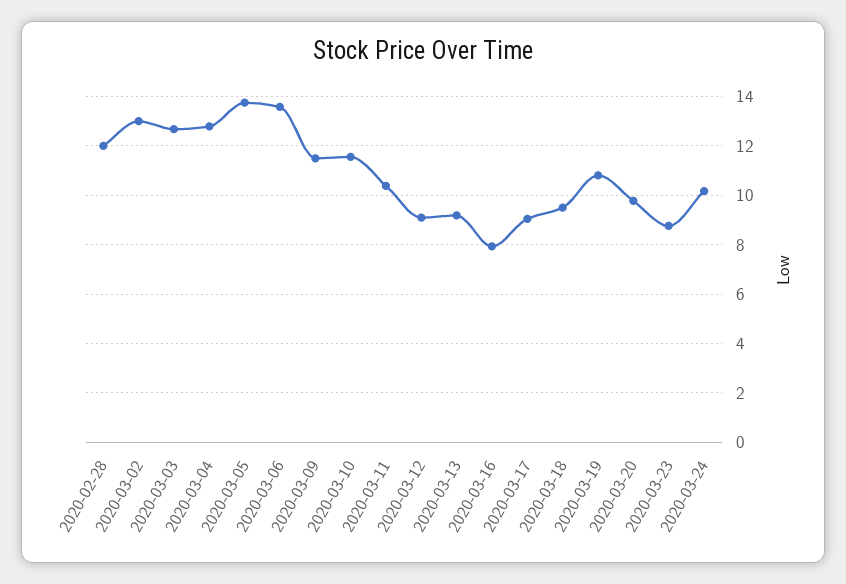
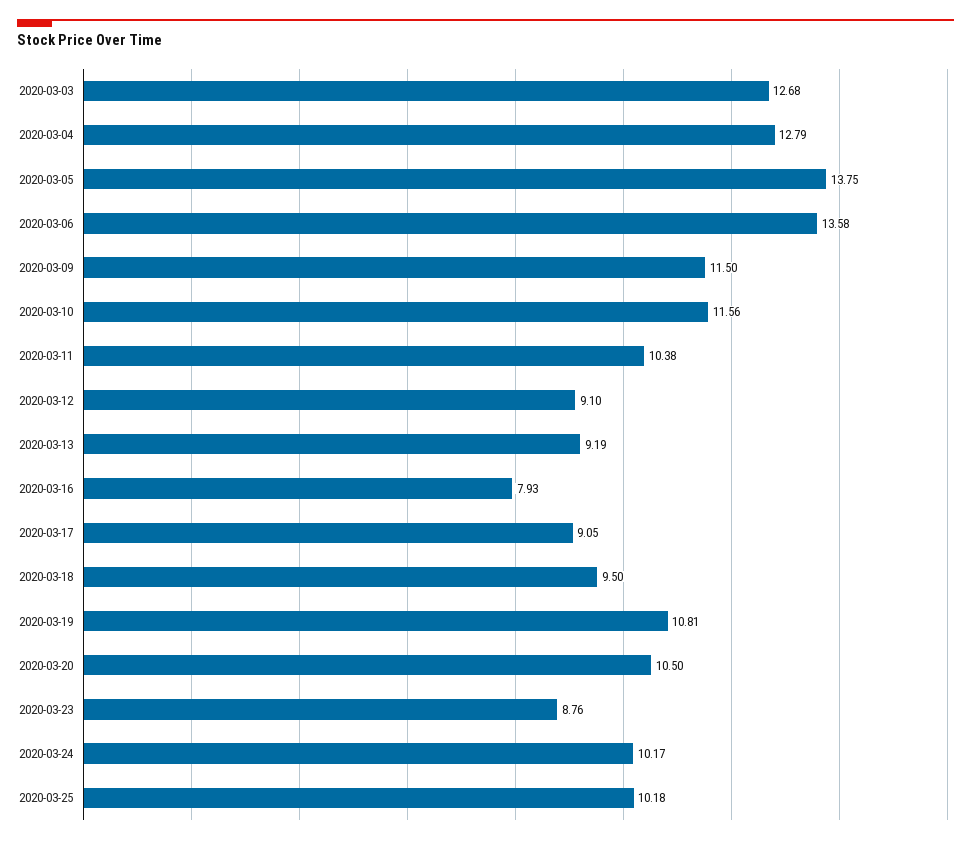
2020-02-28: 12 -> none
2020-03-02: 13 -> none
2020-03-20: 9.75 -> 10.5
2020-03-25: none -> 10.18

